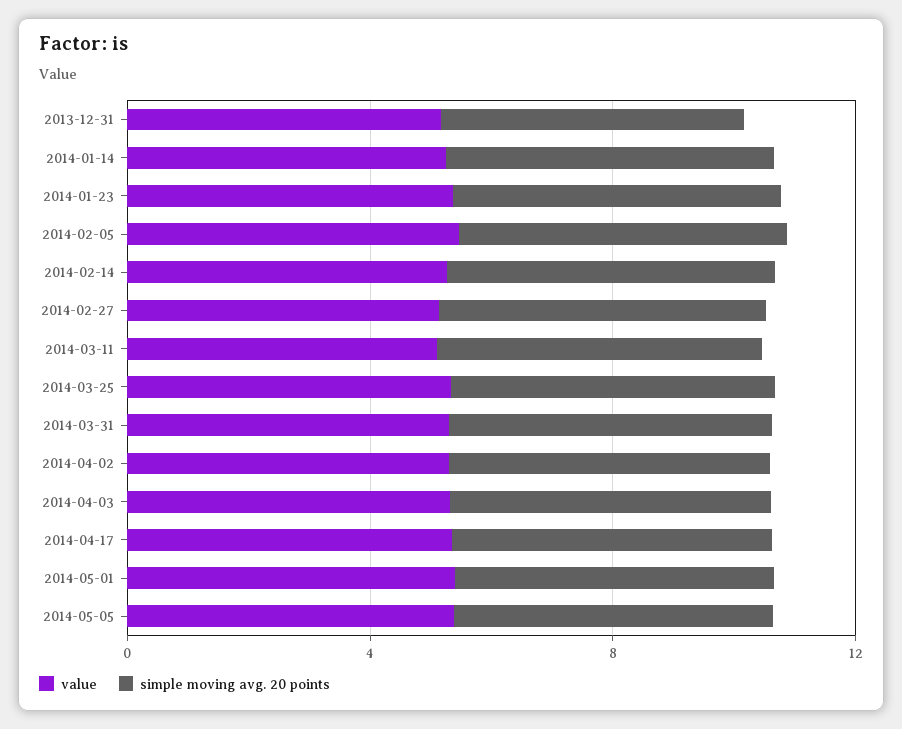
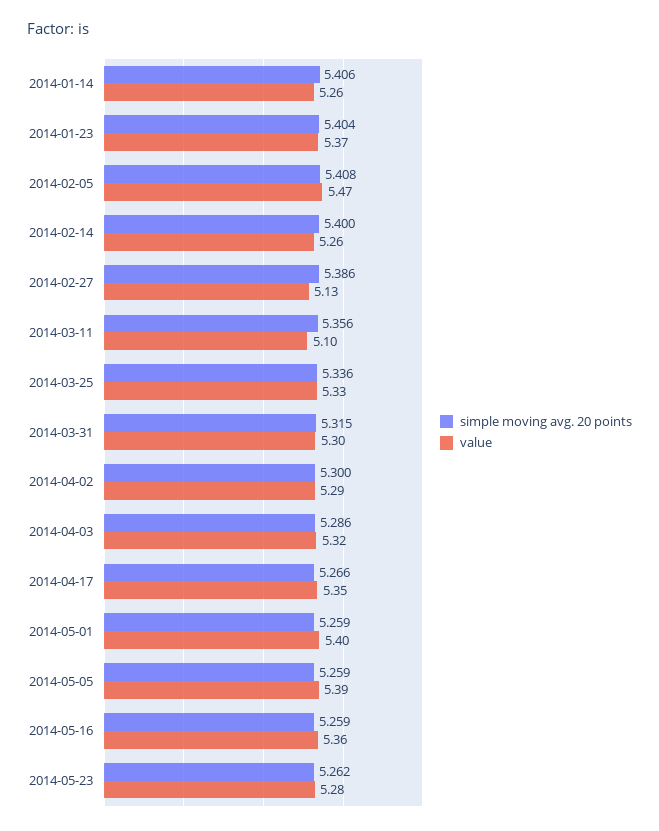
value, 2013-12-31: 5 -> none
simple moving avg. 20 points, 2013-12-31: 5 -> none
simple moving avg. 20 points, 2014-05-16: none -> 5.259
value, 2014-05-16: none -> 5.36
simple moving avg. 20 points, 2014-05-23: none -> 5.262
value, 2014-05-23: none -> 5.28

